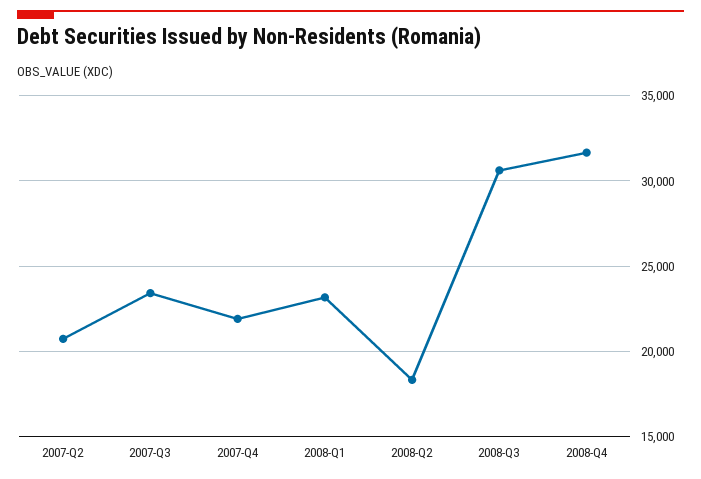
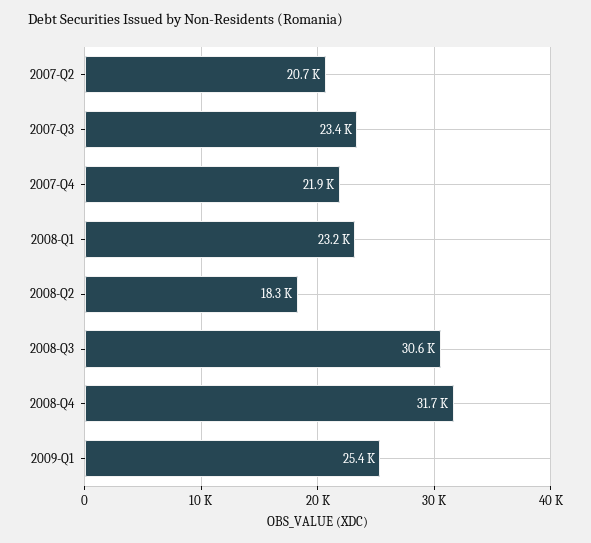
2009-Q1: none -> 25400

